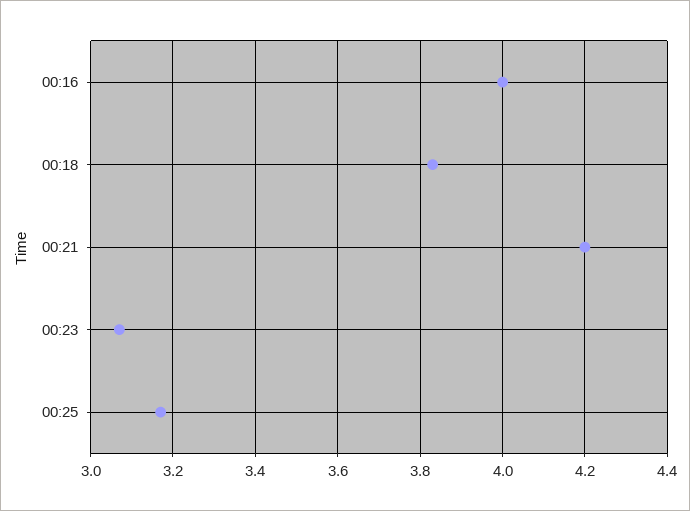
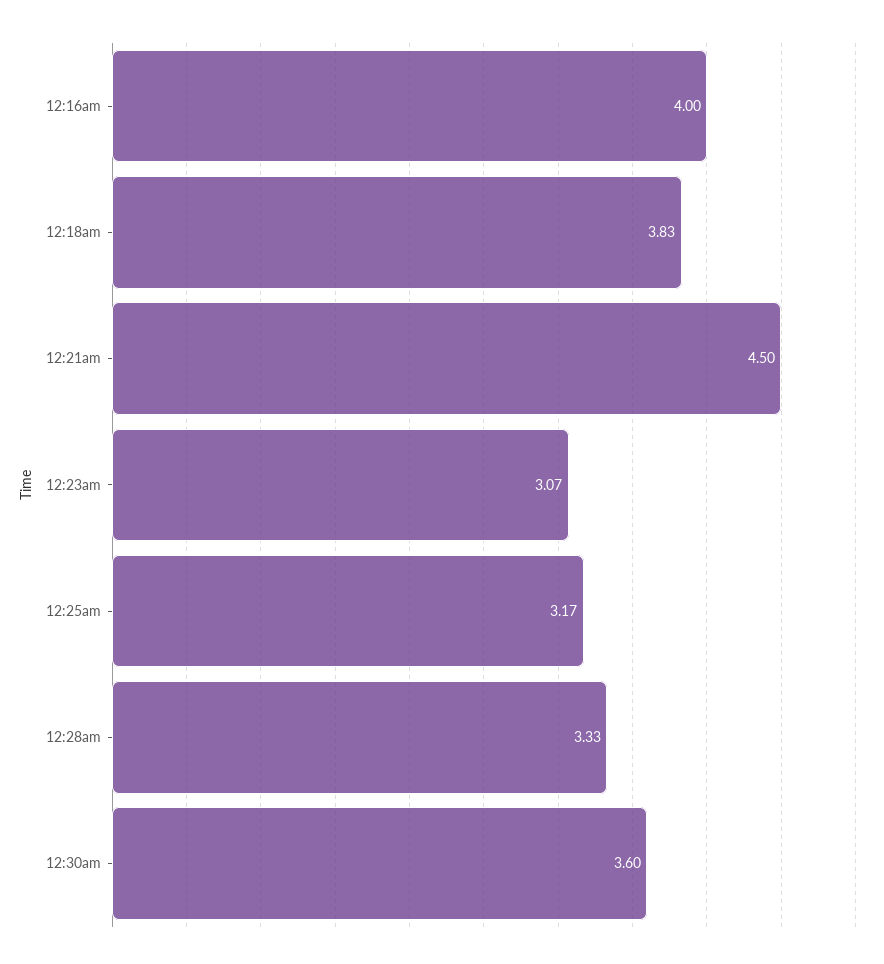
00:21: 4.2 -> 4.5
12:28am: none -> 3.33
12:30am: none -> 3.6

